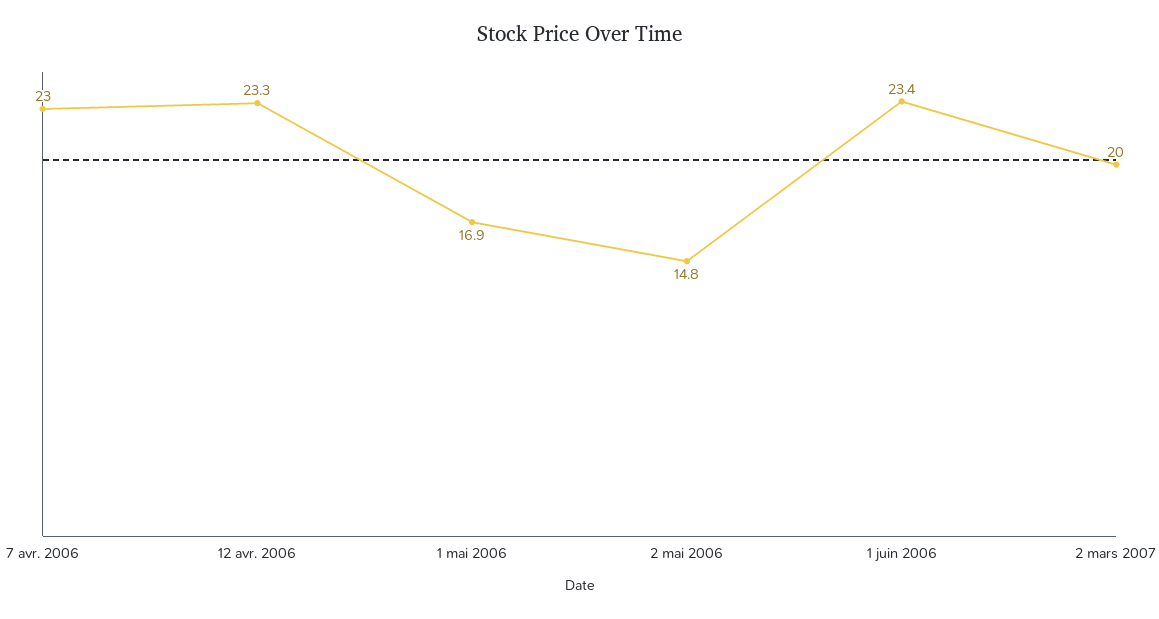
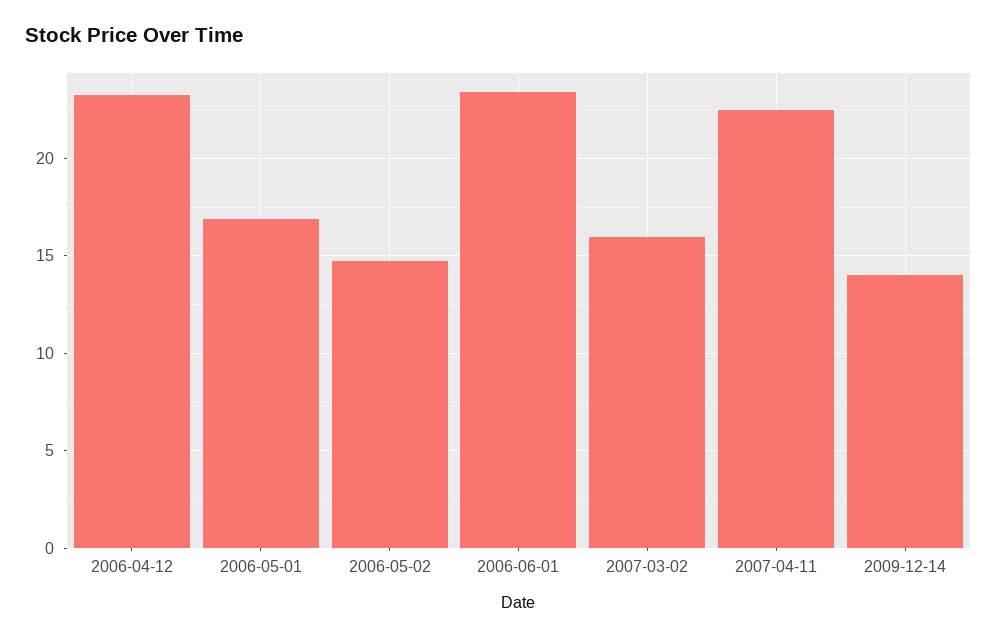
7 avr. 2006: 23 -> none
2 mars 2007: 20 -> 16
2007-04-11: none -> 22.5
2009-12-14: none -> 14

